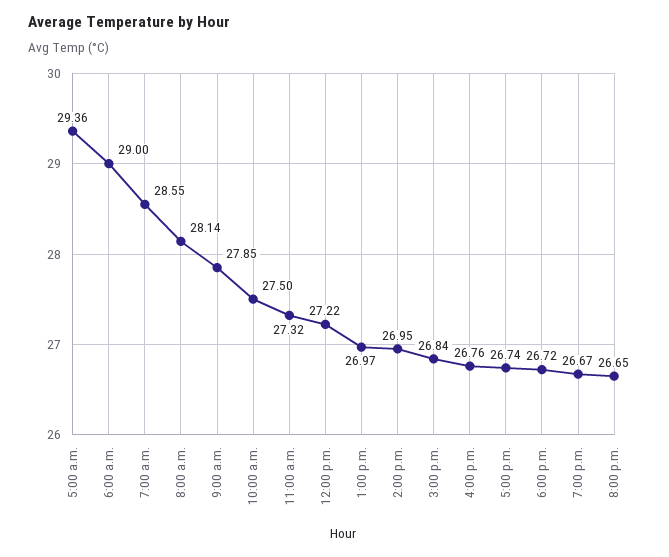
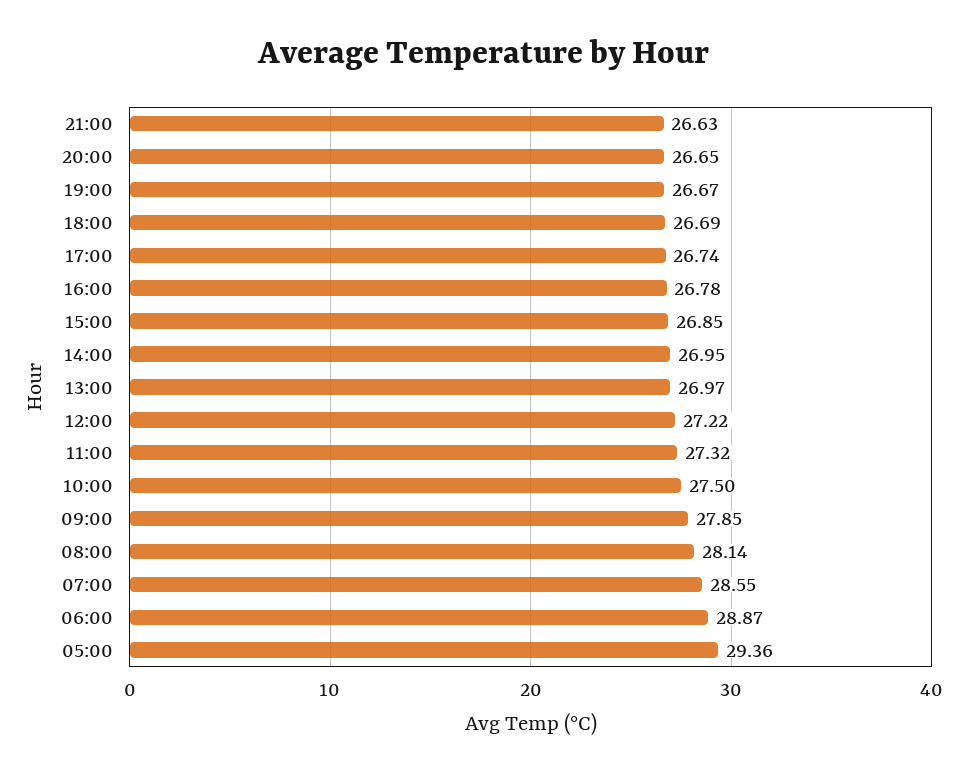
6:00 a.m.: 29 -> 28.87
3:00 p.m.: 26.84 -> 26.85
4:00 p.m.: 26.76 -> 26.78
6:00 p.m.: 26.72 -> 26.69
21:00: none -> 26.63

